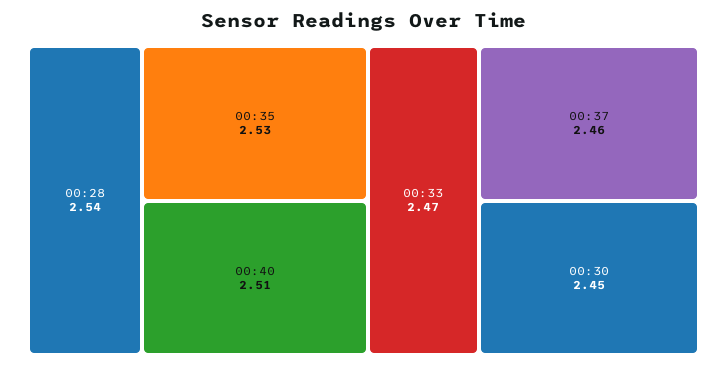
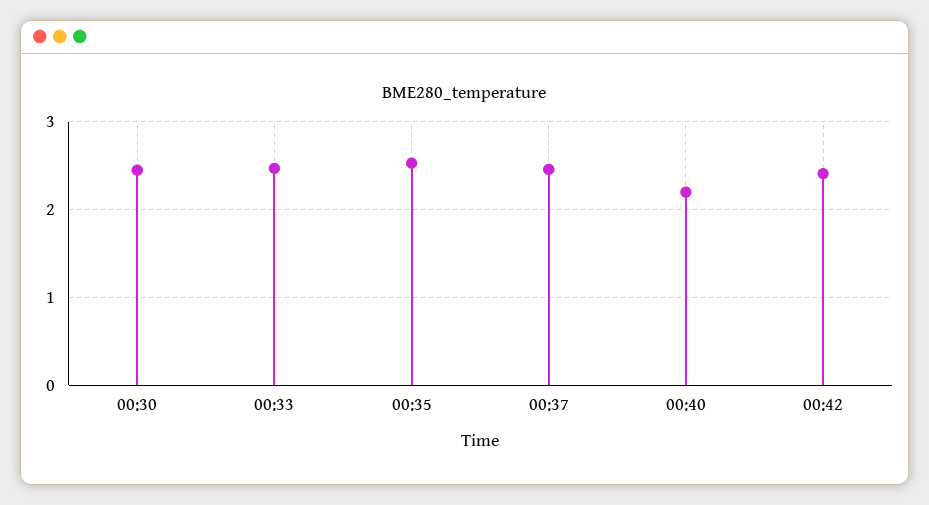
00:28: 2.54 -> none
00:40: 2.51 -> 2.2
00:42: none -> 2.4

